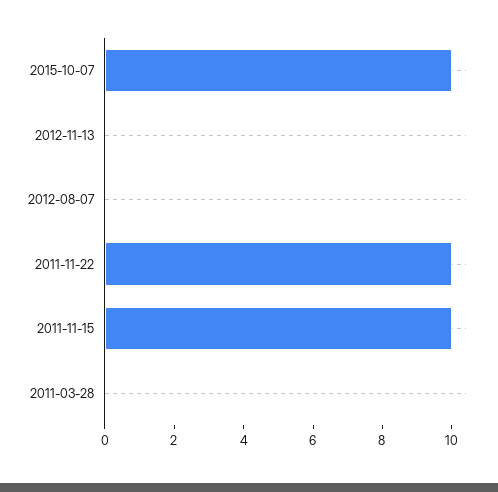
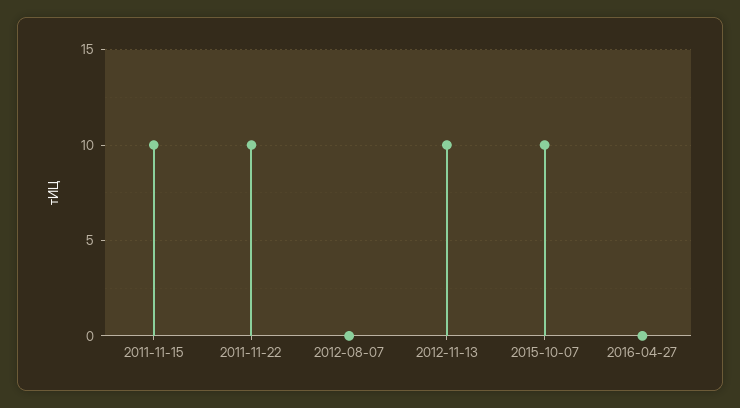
2012-11-13: 0 -> 10
2011-03-28: 0 -> none
2016-04-27: none -> 0

